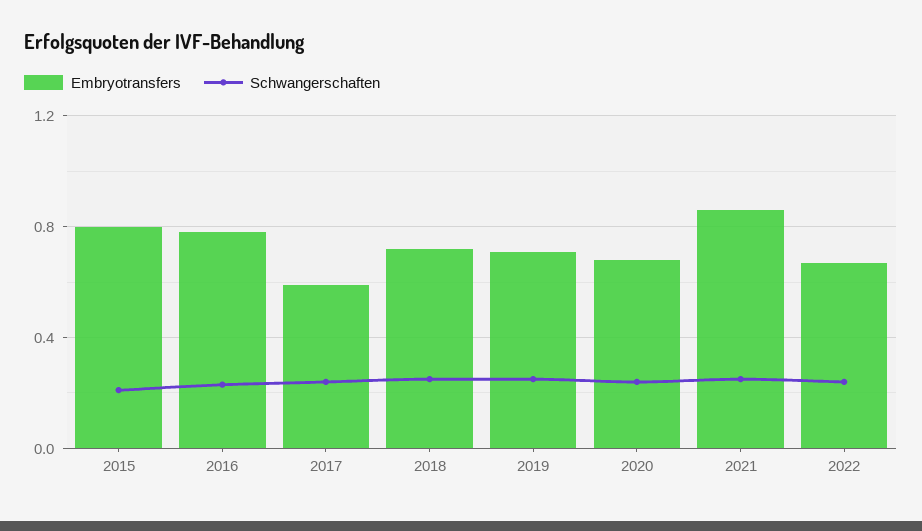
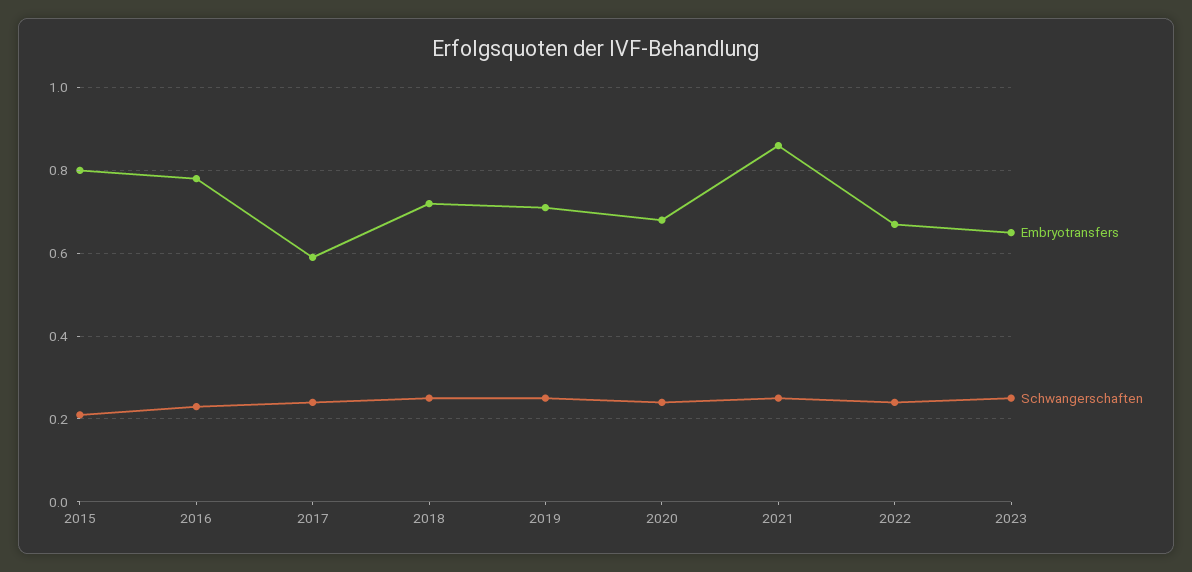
Embryotransfers, 2023: none -> 0.65
Schwangerschaften, 2023: none -> 0.25

